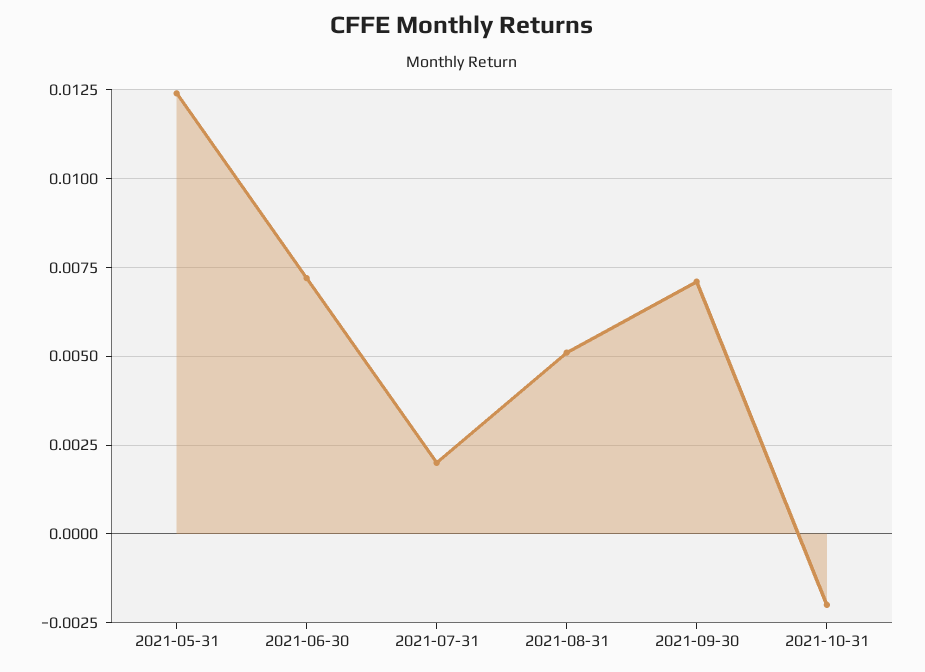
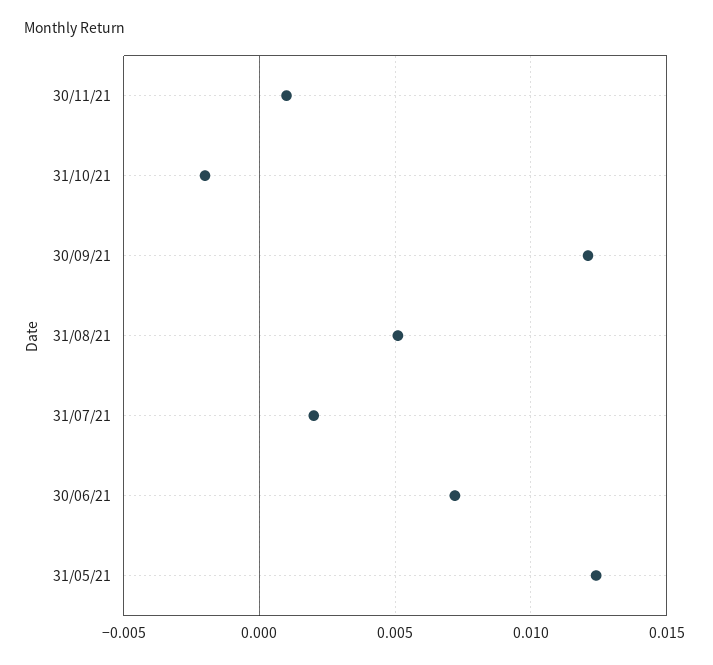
2021-09-30: 0.007 -> 0.012
30/11/21: none -> 0.001

